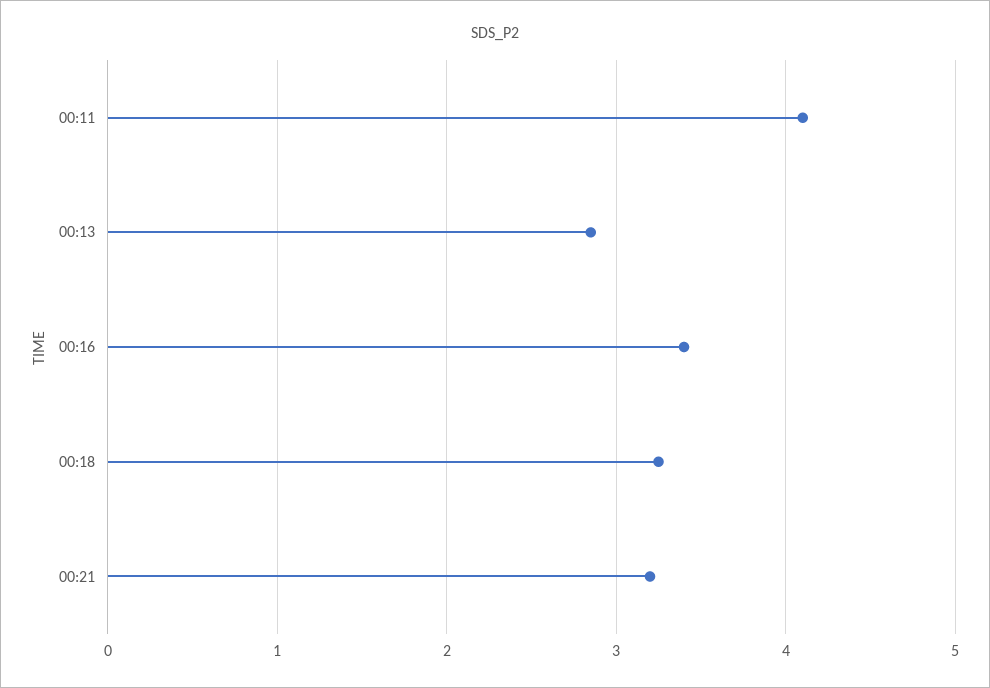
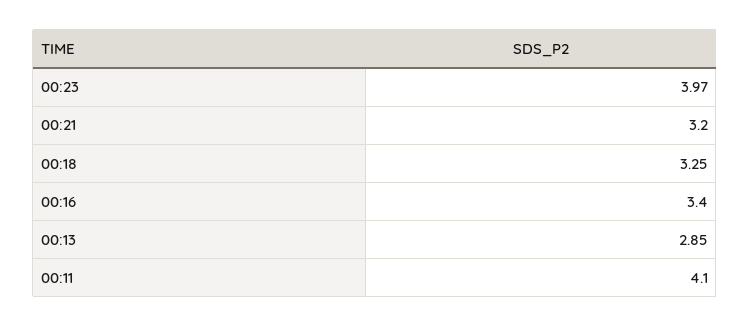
00:23: none -> 3.97

